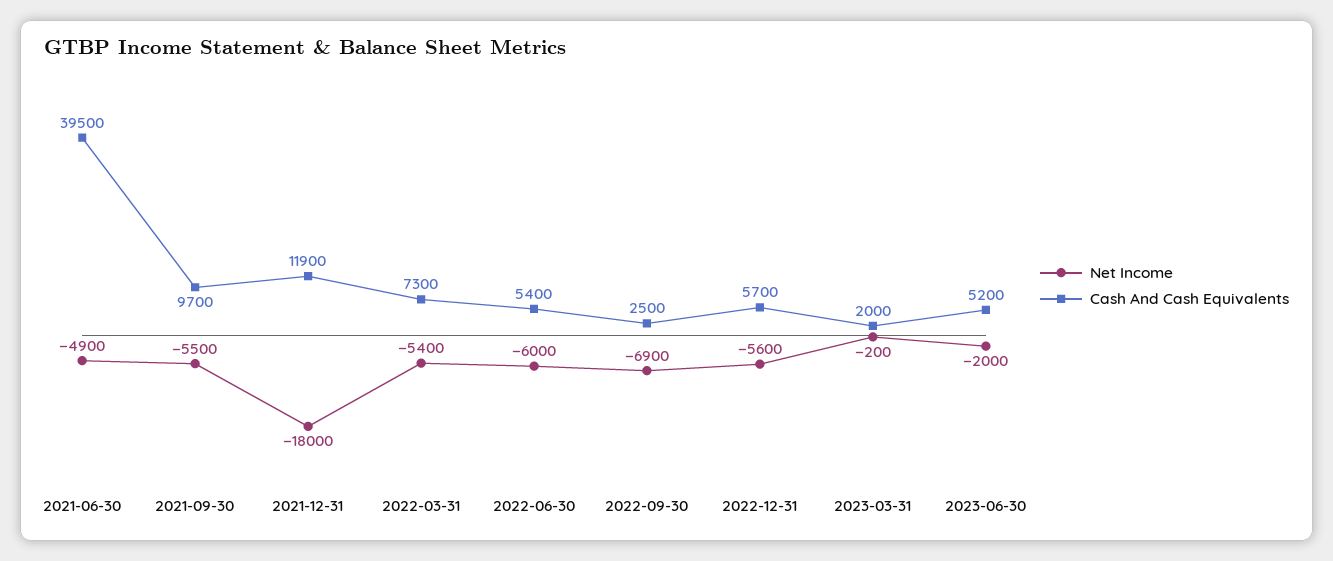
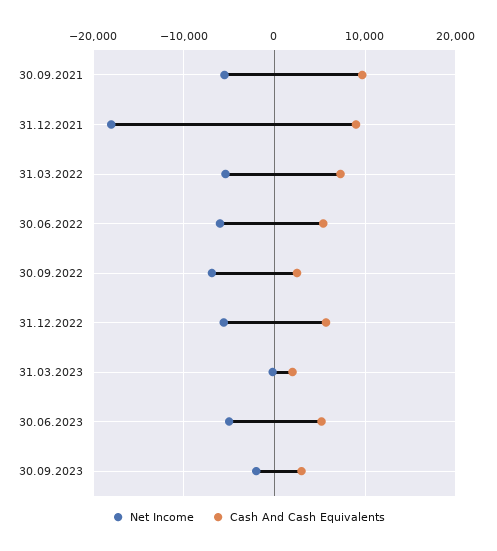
Net Income, 2021-06-30: -4900 -> none
Cash And Cash Equivalents, 2021-06-30: 39500 -> none
Cash And Cash Equivalents, 2021-12-31: 11900 -> 9000
Net Income, 2023-06-30: -2000 -> -5000
Net Income, 30.09.2023: none -> -2000
Cash And Cash Equivalents, 30.09.2023: none -> 3000

